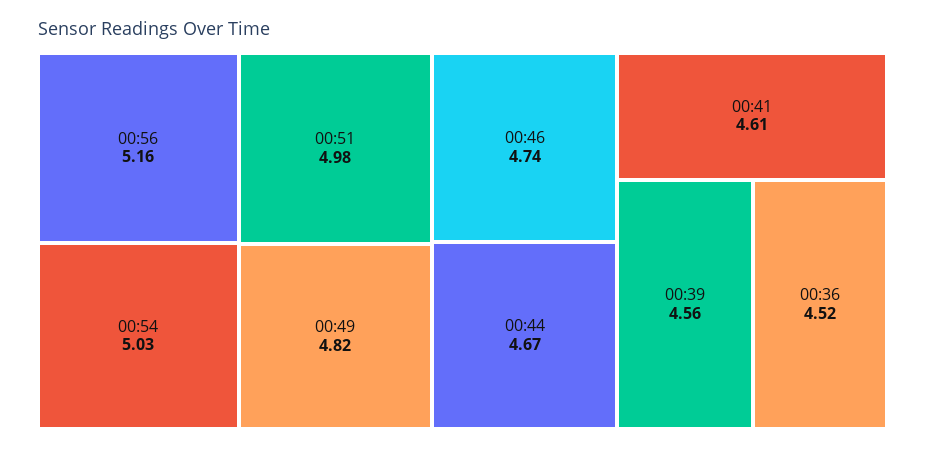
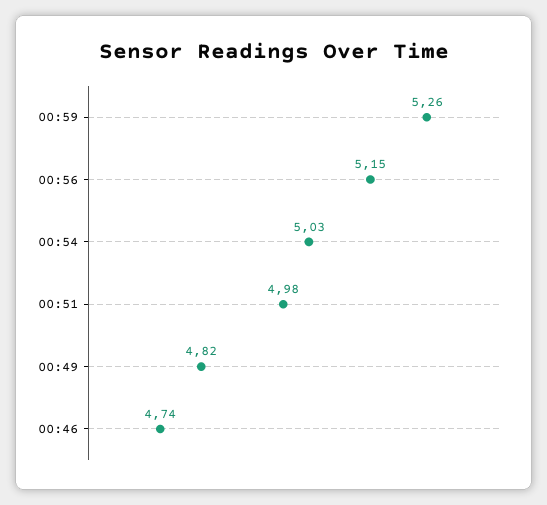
00:56: 5.16 -> 5.15
00:44: 4.67 -> none
00:41: 4.61 -> none
00:39: 4.56 -> none
00:36: 4.52 -> none
00:59: none -> 5.26

